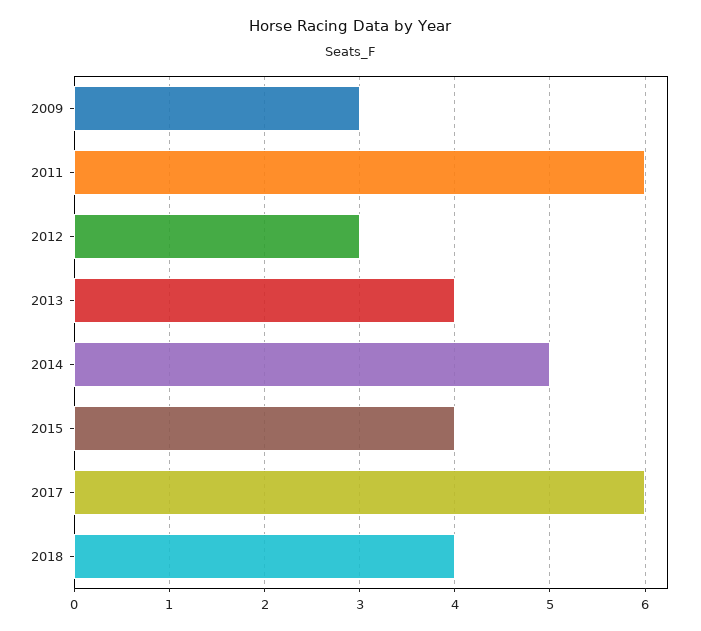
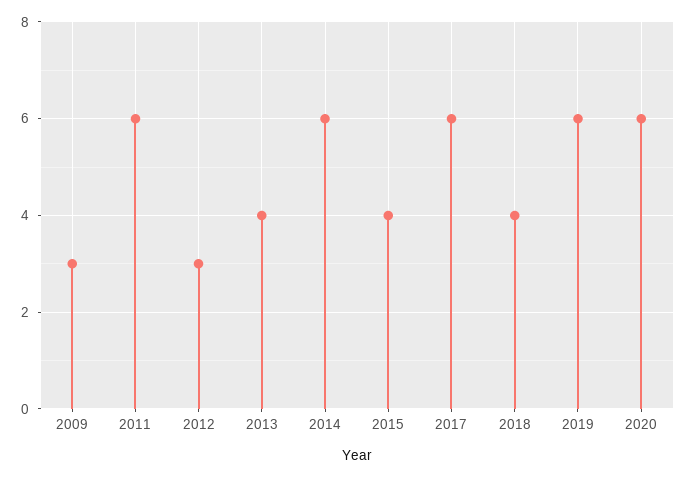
2014: 5 -> 6
2019: none -> 6
2020: none -> 6

